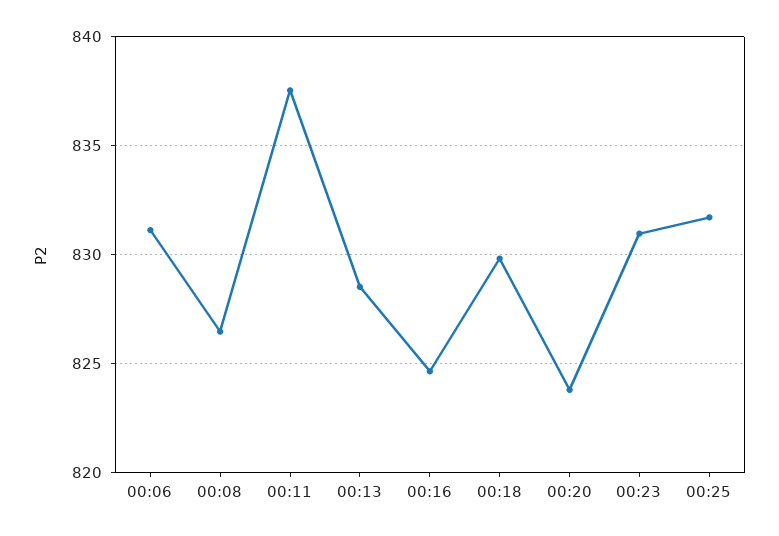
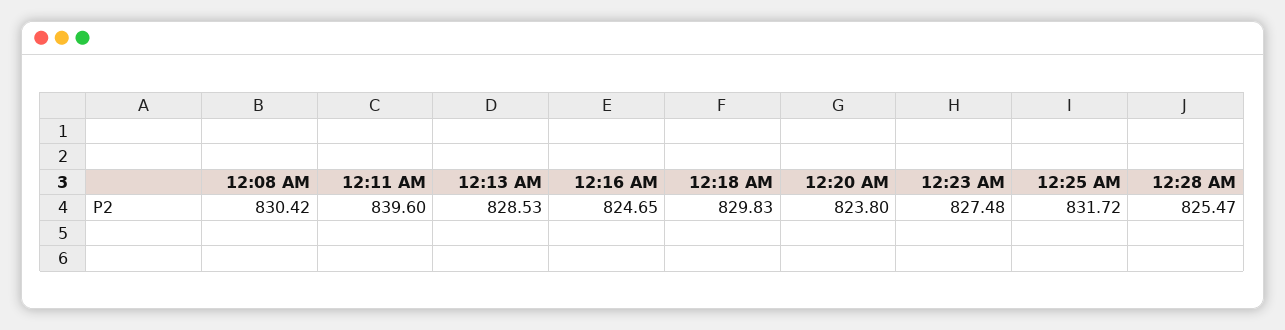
00:06: 831 -> none
00:08: 826.5 -> 830.42
00:11: 837.5 -> 839.6
00:23: 831 -> 827.48
12:28 AM: none -> 825.47

